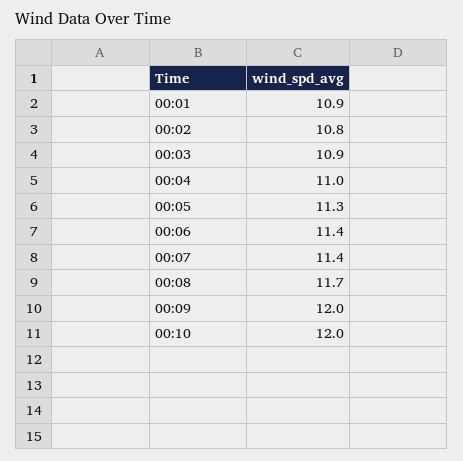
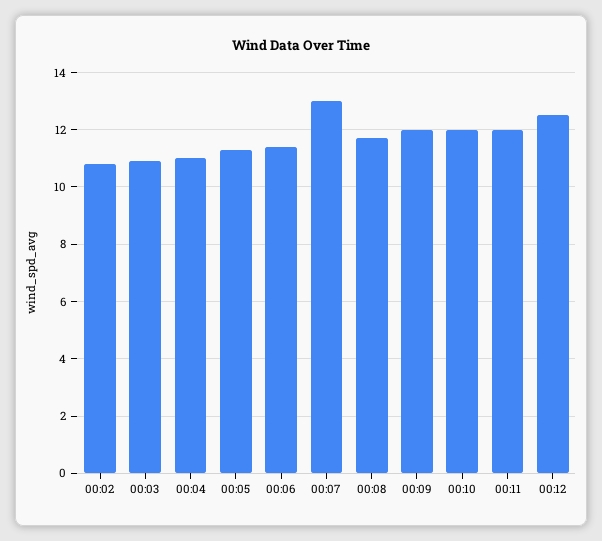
00:01: 10.9 -> none
00:07: 11.4 -> 13
00:11: none -> 12
00:12: none -> 12.5

